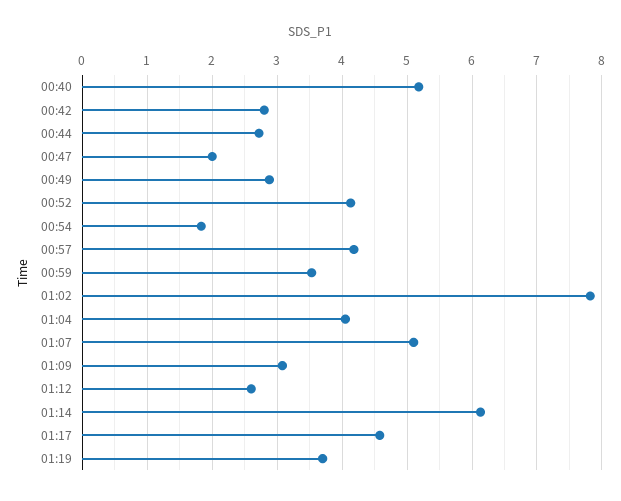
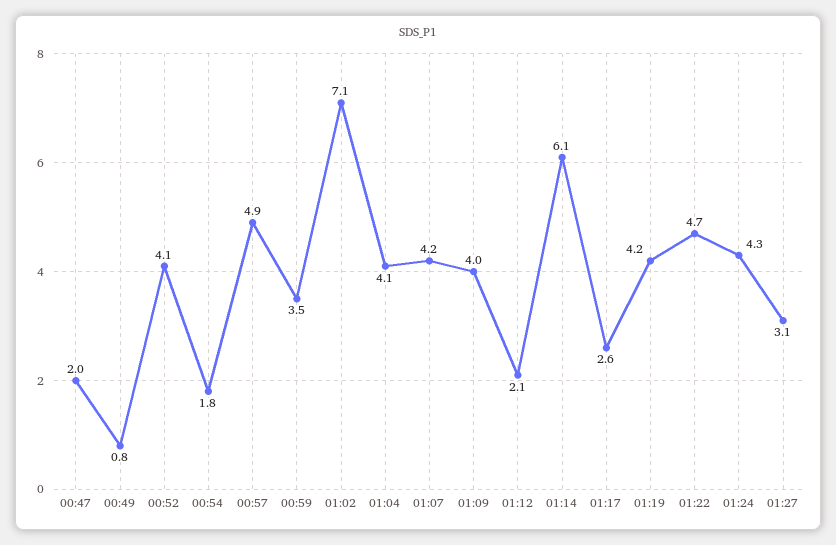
00:40: 5.2 -> none
00:42: 2.8 -> none
00:44: 2.7 -> none
00:49: 2.9 -> 0.8
00:57: 4.2 -> 4.9
01:02: 7.8 -> 7.1
01:07: 5.1 -> 4.2
01:09: 3.1 -> 4
01:12: 2.6 -> 2.1
01:17: 4.6 -> 2.6
01:19: 3.7 -> 4.2
01:22: none -> 4.7
01:24: none -> 4.3
01:27: none -> 3.1

